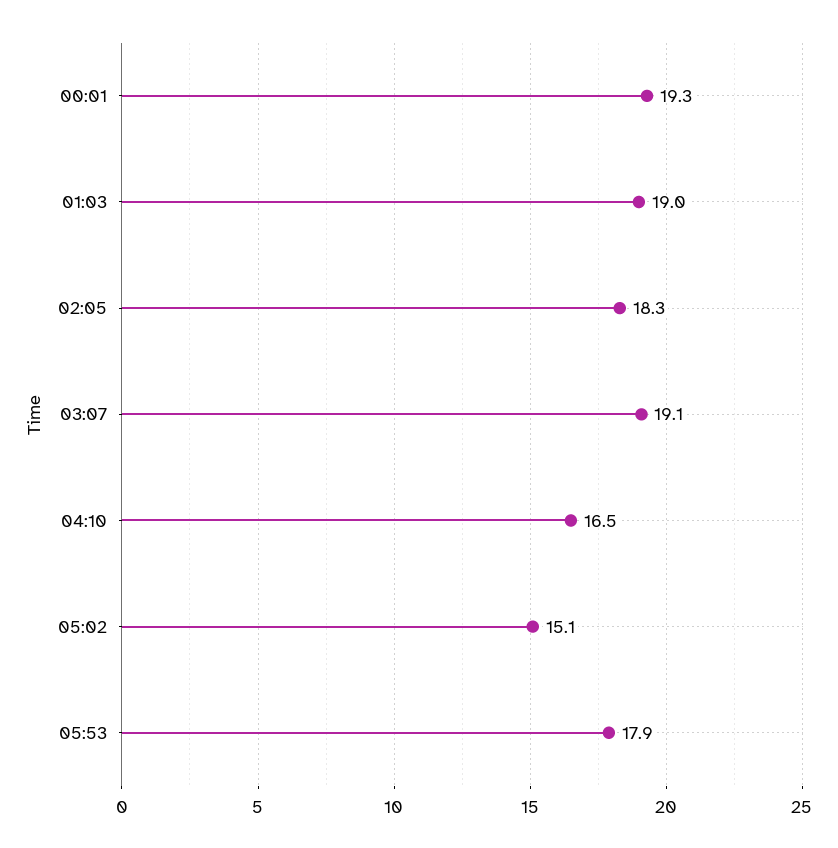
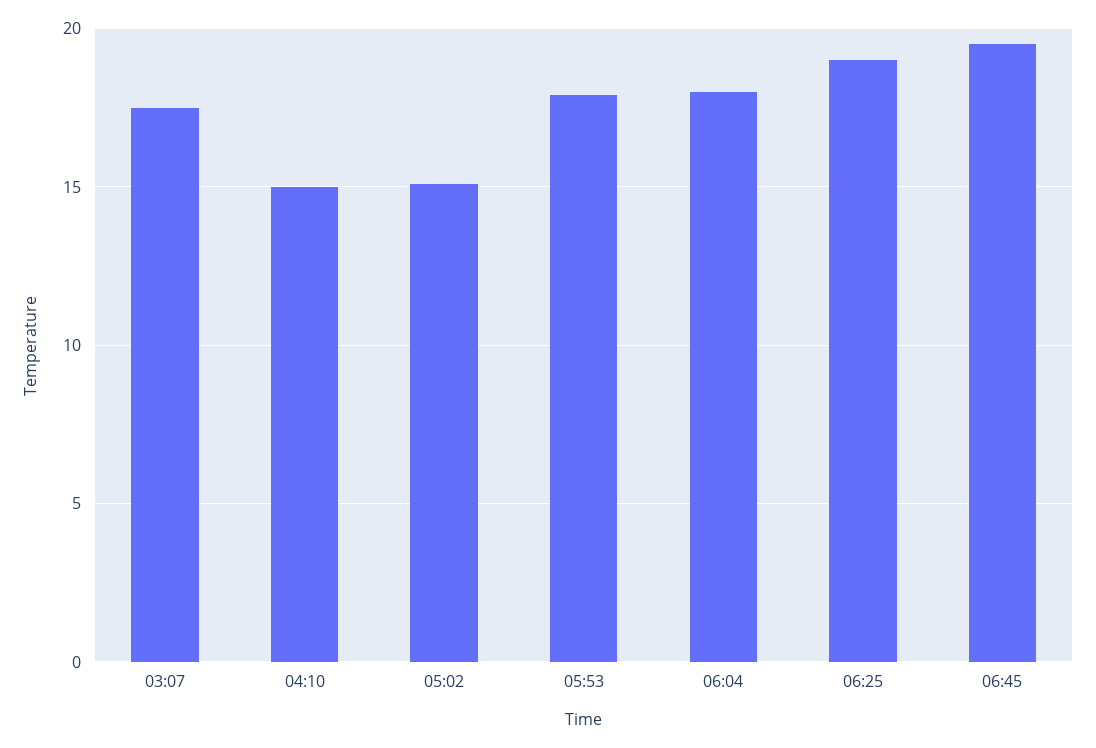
00:01: 19.3 -> none
01:03: 19 -> none
02:05: 18.3 -> none
03:07: 19.1 -> 17.5
04:10: 16.5 -> 15
06:04: none -> 18
06:25: none -> 19
06:45: none -> 19.5

